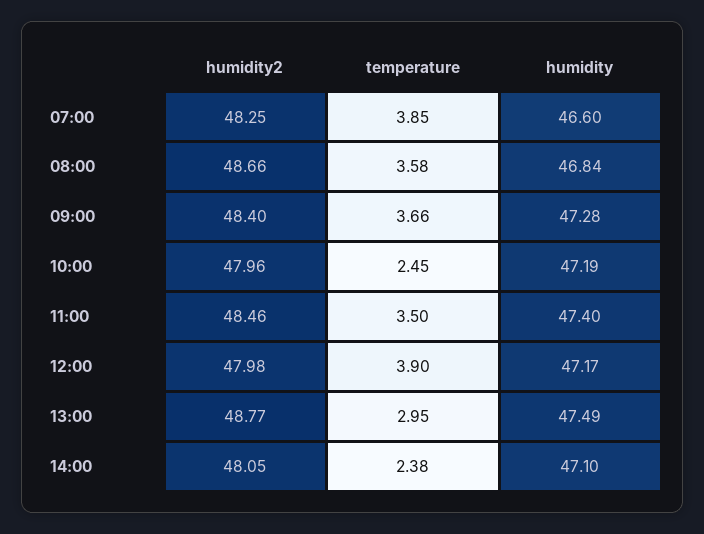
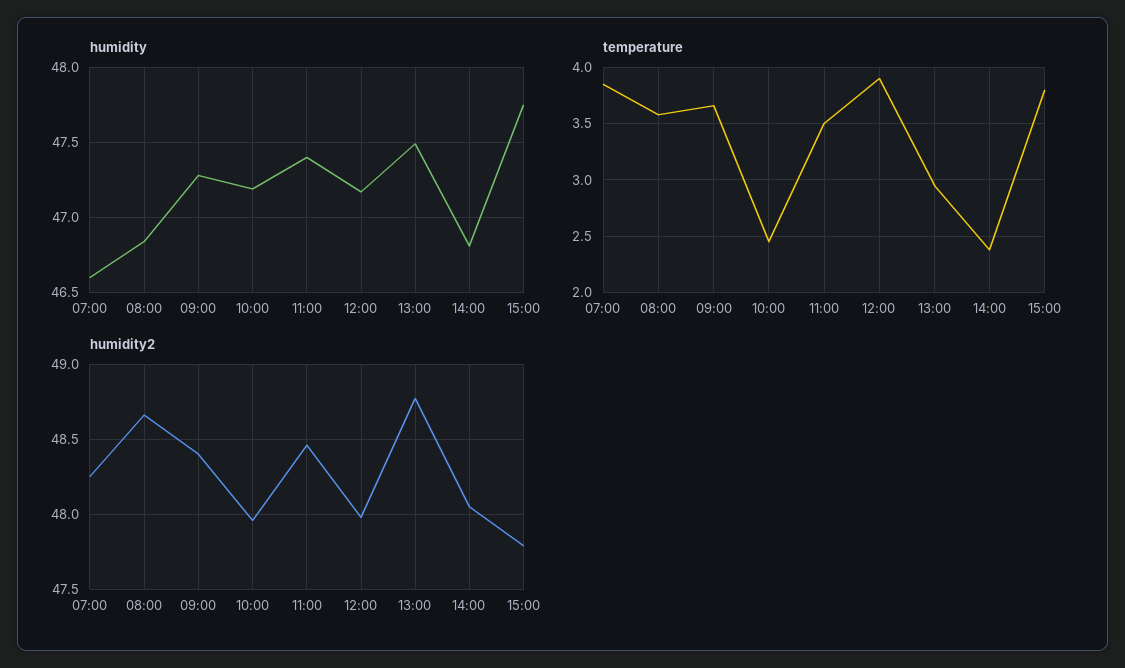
humidity, 14:00: 47.1 -> 46.8
humidity, 15:00: none -> 47.75
temperature, 15:00: none -> 3.8
humidity2, 15:00: none -> 47.8

